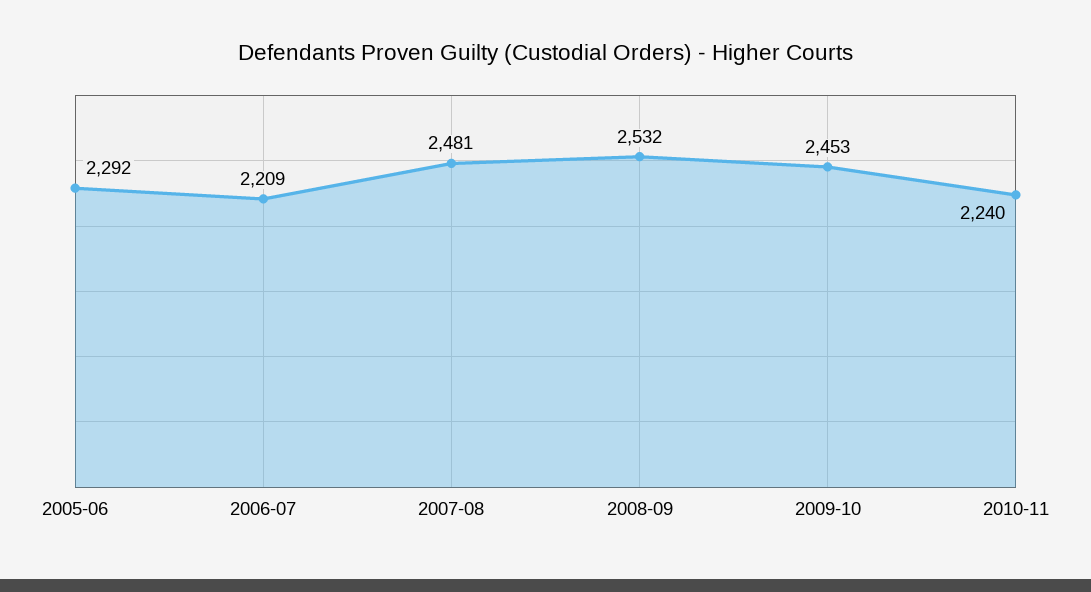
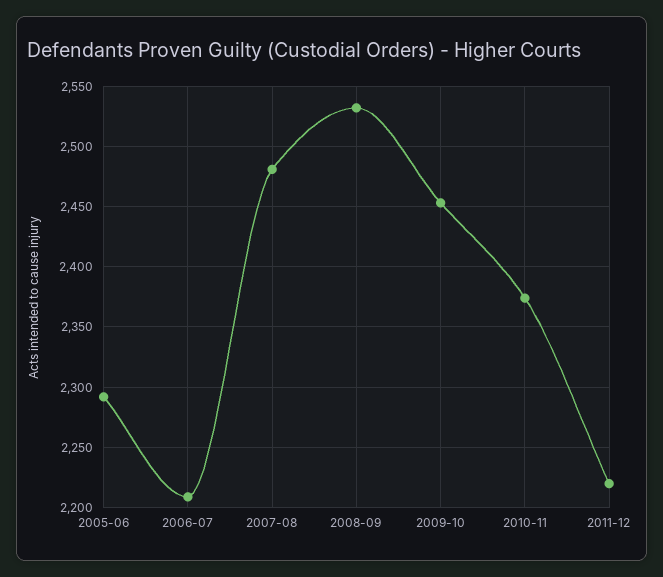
2010-11: 2240 -> 2375
2011-12: none -> 2220

